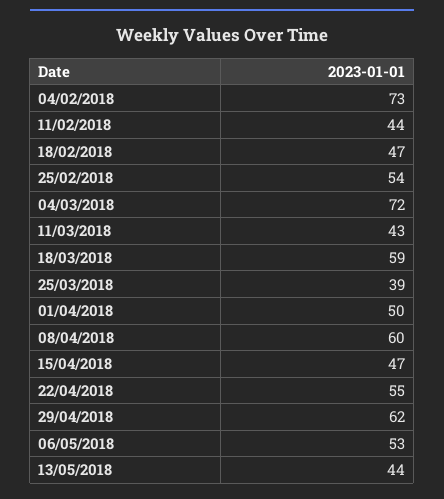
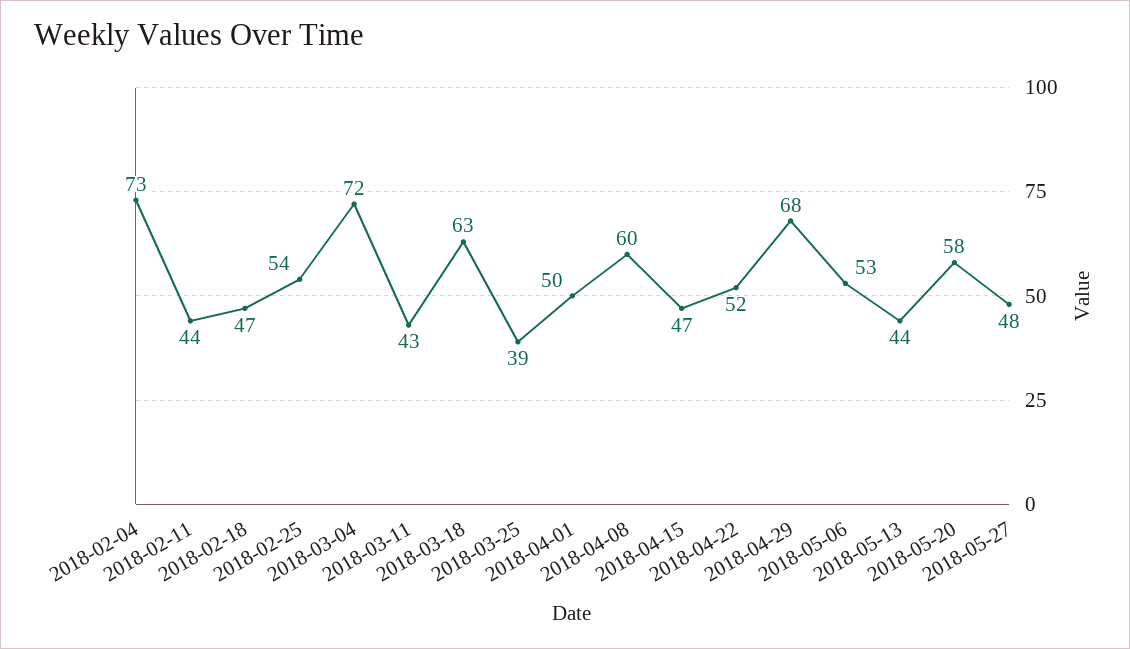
18/03/2018: 59 -> 63
22/04/2018: 55 -> 52
29/04/2018: 62 -> 68
2018-05-20: none -> 58
2018-05-27: none -> 48

